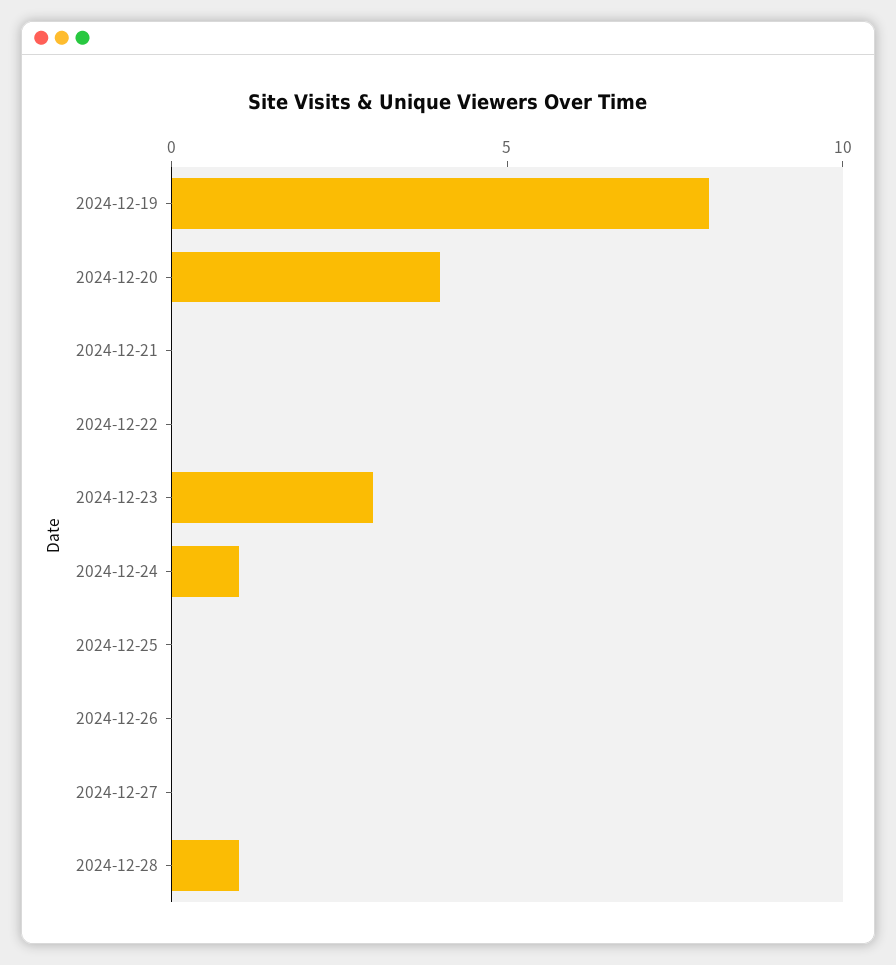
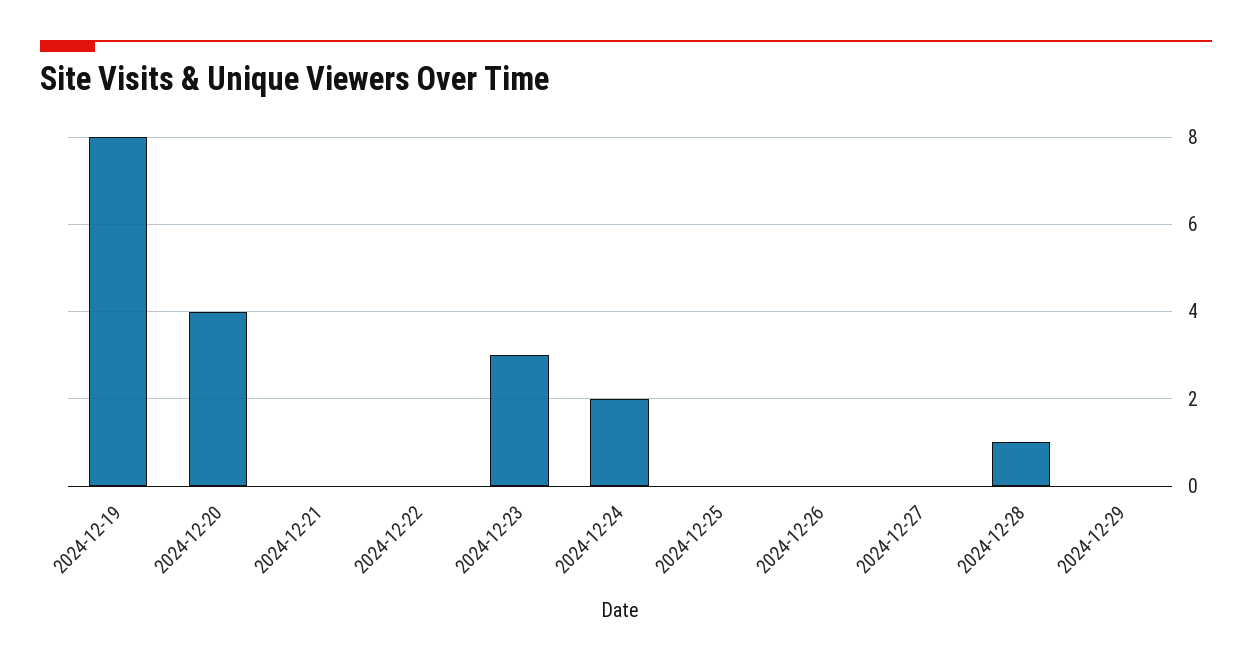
2024-12-24: 1 -> 2
2024-12-29: none -> 0

